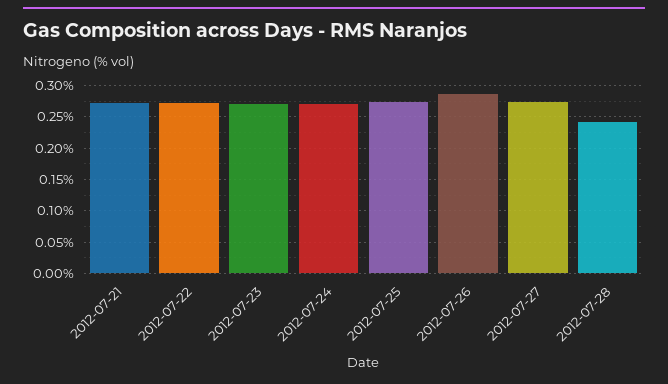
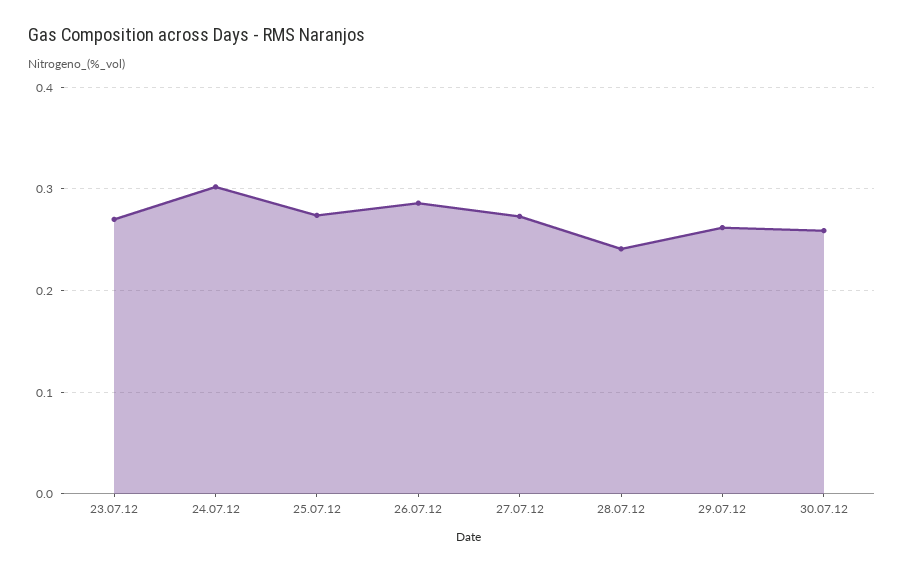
2012-07-21: 0.27 -> none
2012-07-22: 0.27 -> none
2012-07-24: 0.27 -> 0.3
29.07.12: none -> 0.26
30.07.12: none -> 0.26

